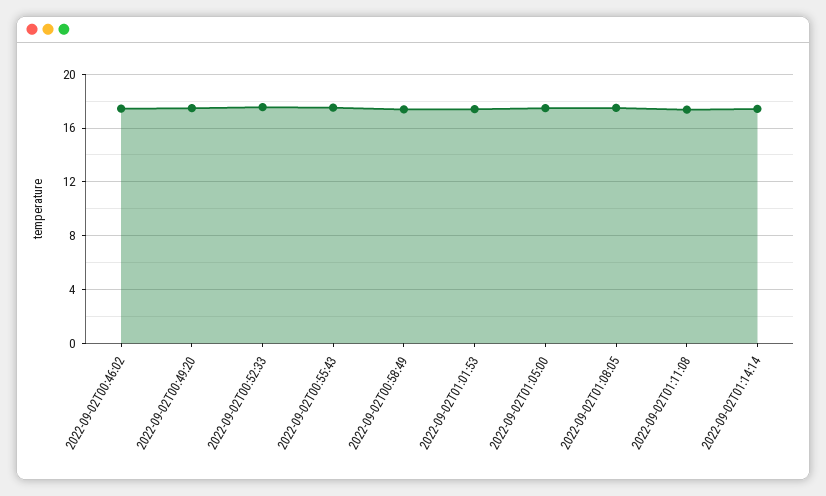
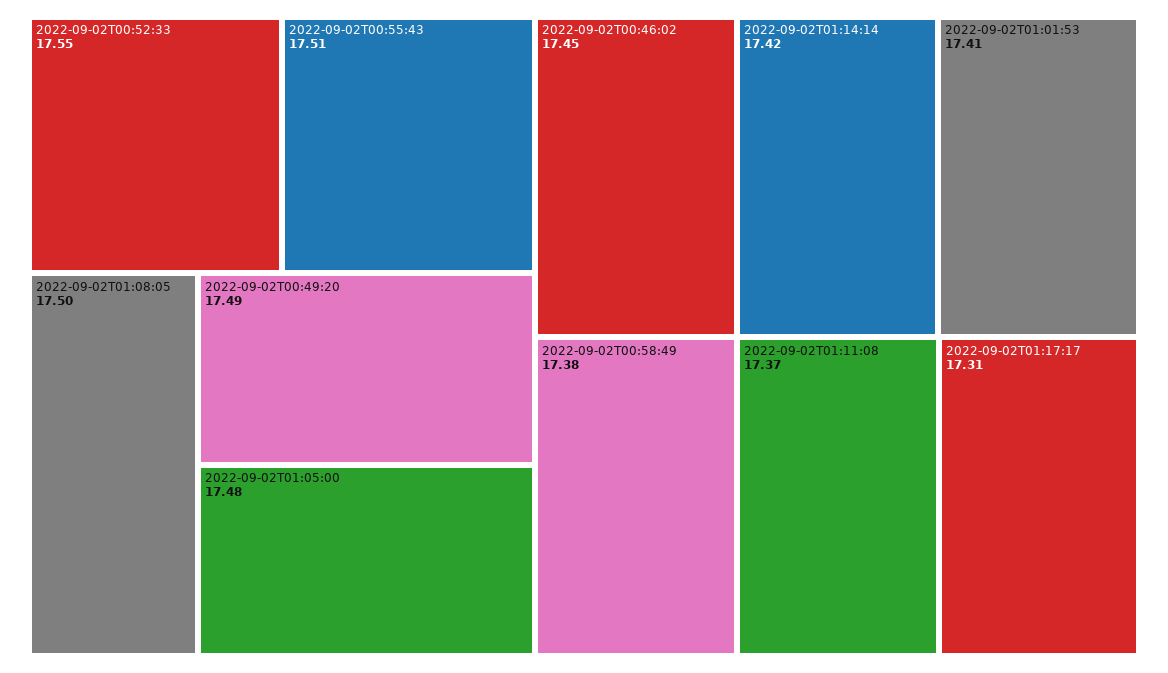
2022-09-02T01:17:17: none -> 17.31

